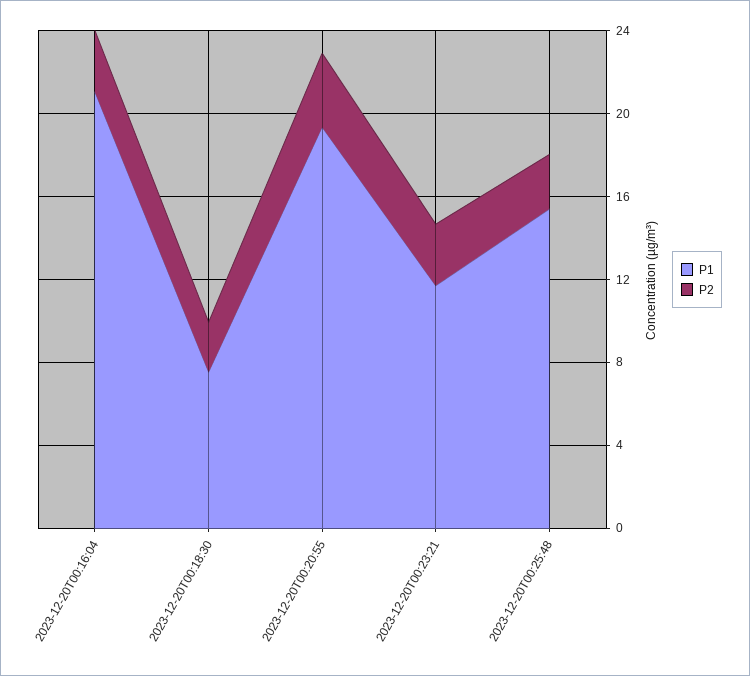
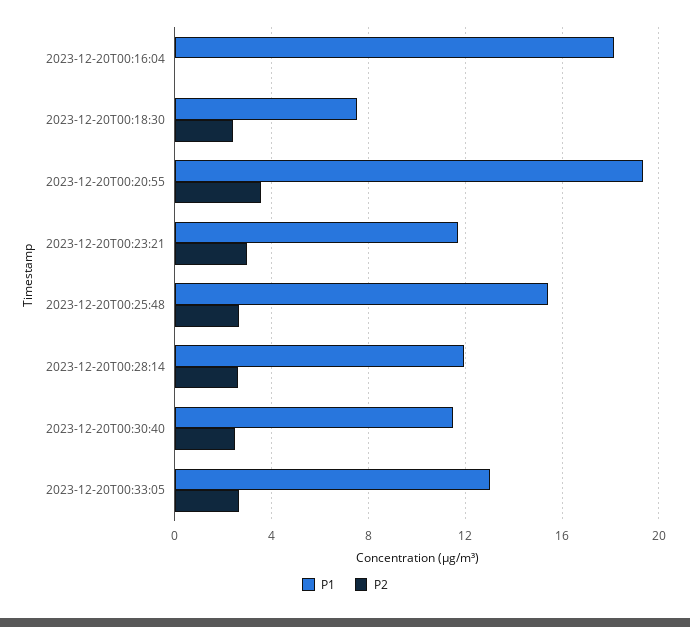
P1, 2023-12-20T00:16:04: 21 -> 18
P2, 2023-12-20T00:16:04: 3 -> 0
P1, 2023-12-20T00:28:14: none -> 12
P2, 2023-12-20T00:28:14: none -> 2.5
P1, 2023-12-20T00:30:40: none -> 11.5
P2, 2023-12-20T00:30:40: none -> 2.5
P1, 2023-12-20T00:33:05: none -> 13
P2, 2023-12-20T00:33:05: none -> 2.5

